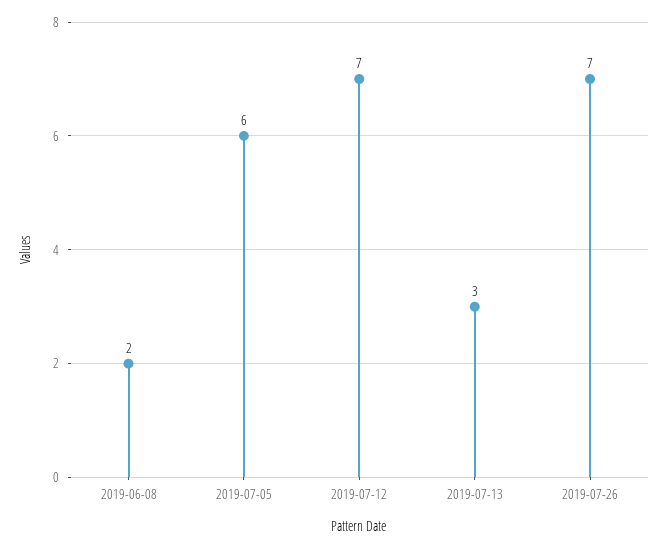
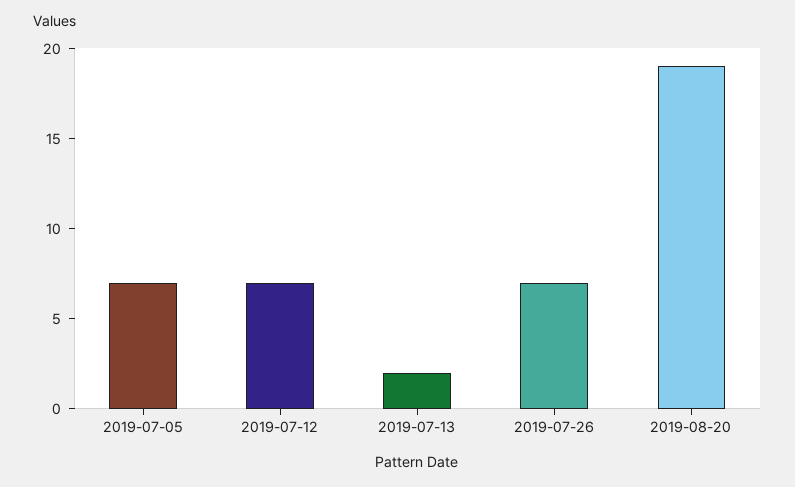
2019-06-08: 2 -> none
2019-07-05: 6 -> 7
2019-07-13: 3 -> 2
2019-08-20: none -> 19

